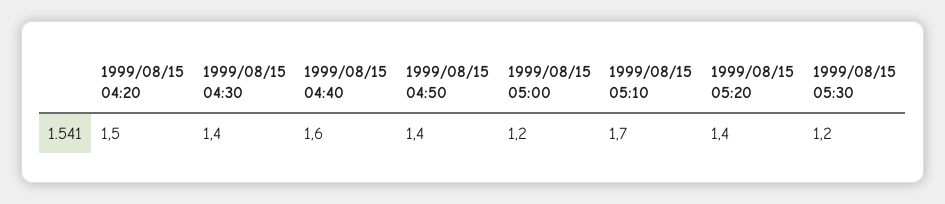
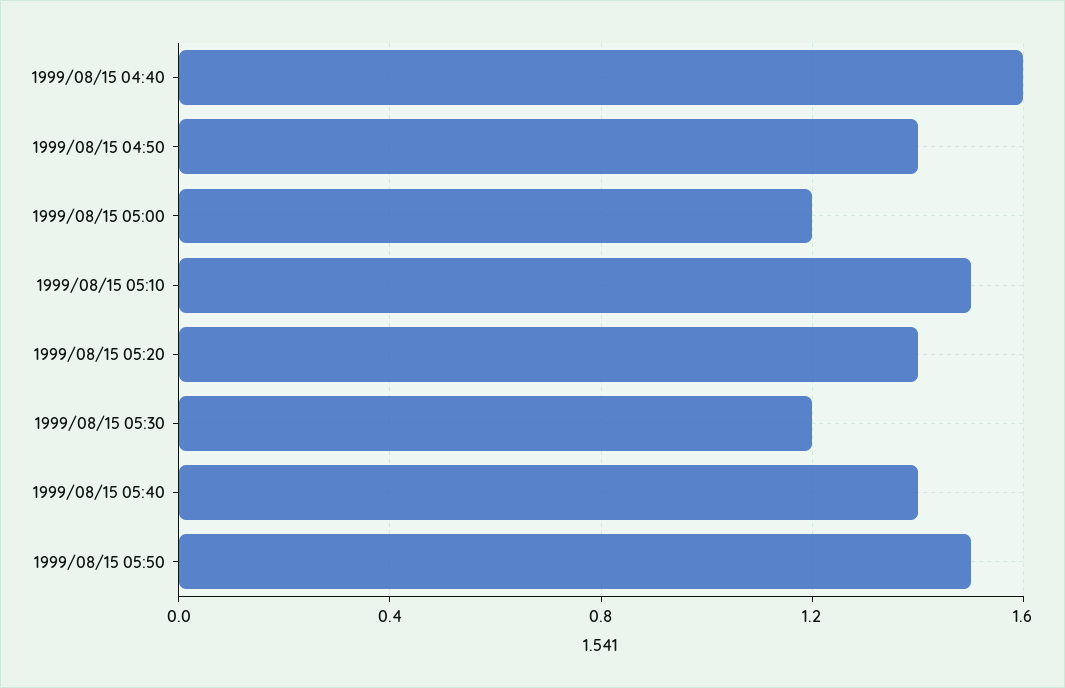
1999/08/15 04:20: 1.5 -> none
1999/08/15 04:30: 1.4 -> none
1999/08/15 05:10: 1.7 -> 1.5
1999/08/15 05:40: none -> 1.4
1999/08/15 05:50: none -> 1.5

